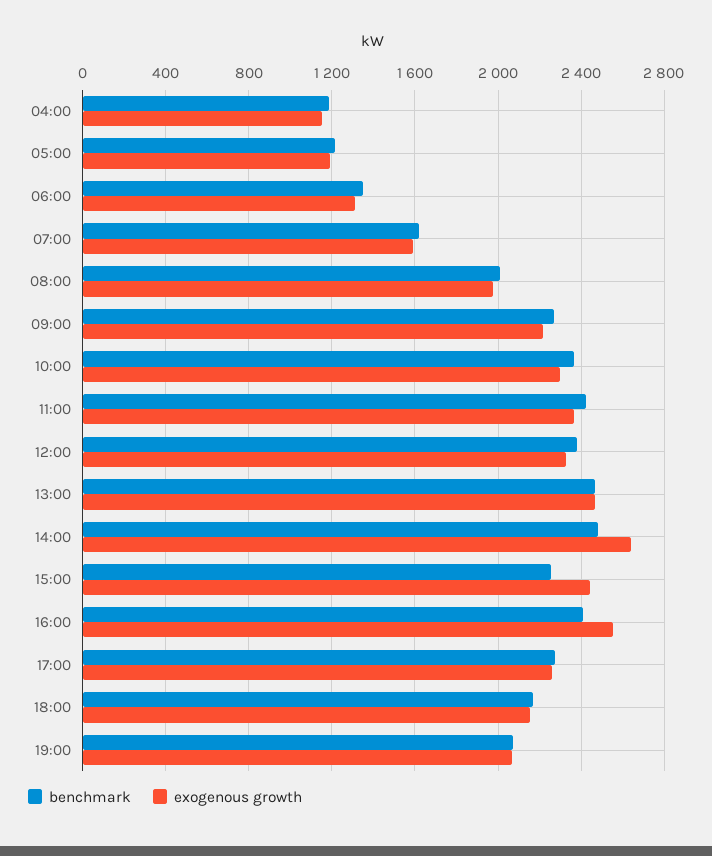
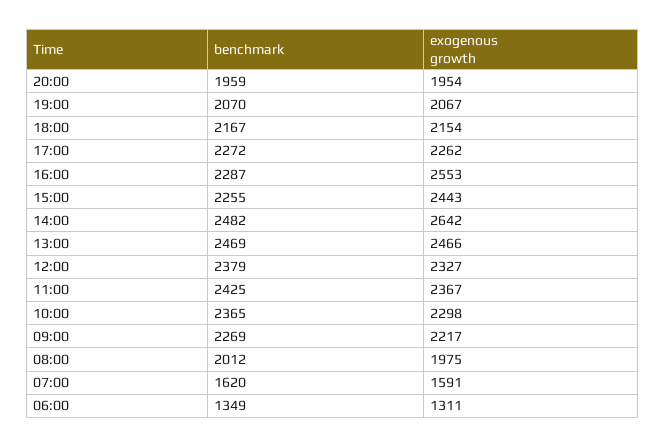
benchmark, 04:00: 1200 -> none
exogenous growth, 04:00: 1150 -> none
benchmark, 05:00: 1200 -> none
exogenous growth, 05:00: 1200 -> none
benchmark, 16:00: 2400 -> 2287
benchmark, 20:00: none -> 1959
exogenous growth, 20:00: none -> 1954

